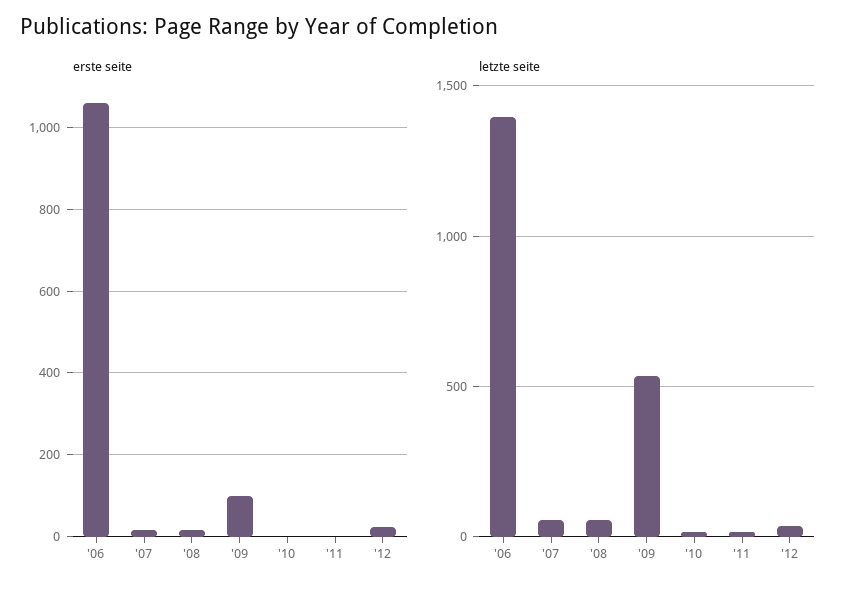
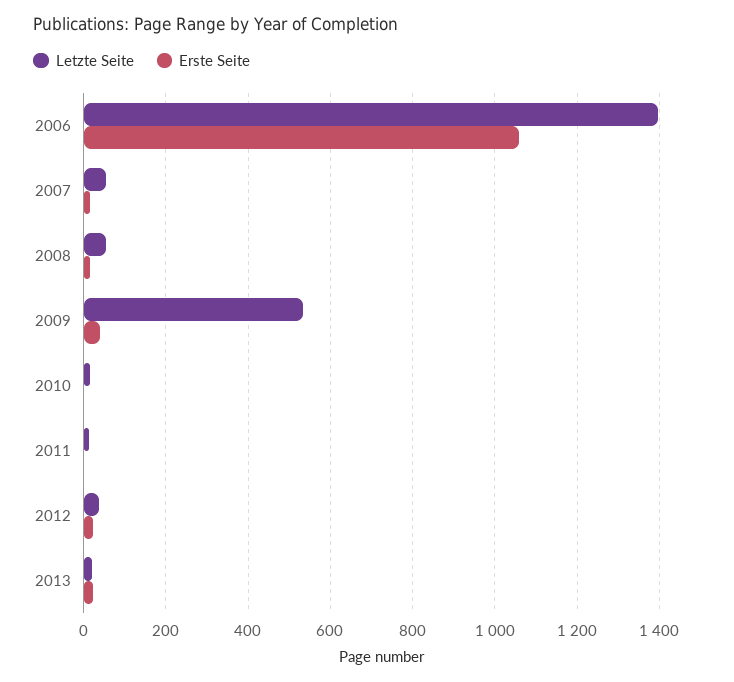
erste seite, '09: 100 -> 40
letzte seite, 2013: none -> 20
erste seite, 2013: none -> 20

